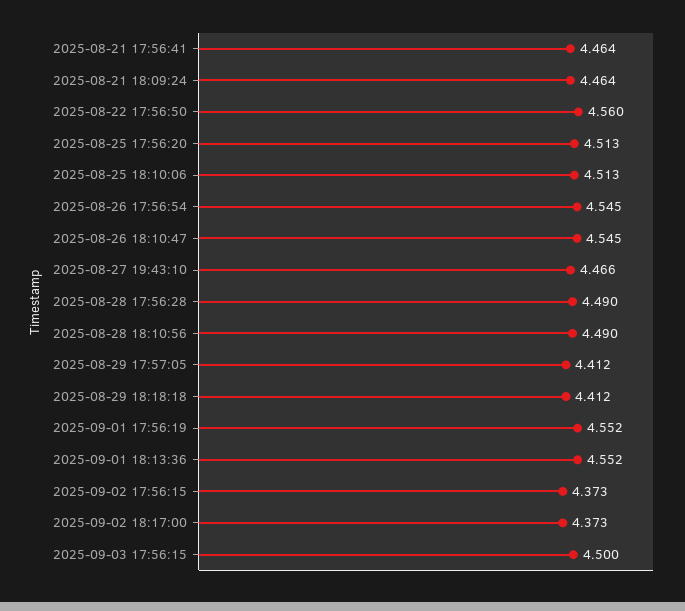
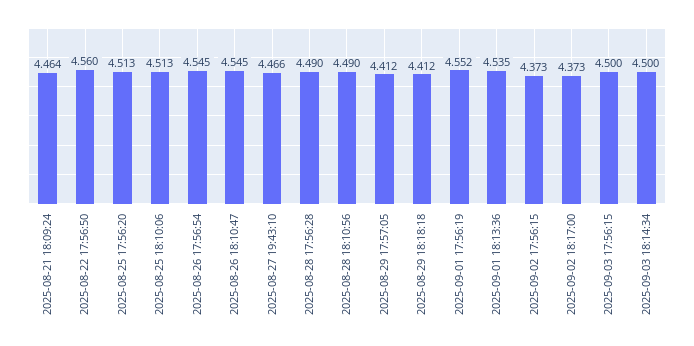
2025-08-21 17:56:41: 4.464 -> none
2025-09-01 18:13:36: 4.552 -> 4.535
2025-09-03 18:14:34: none -> 4.5

